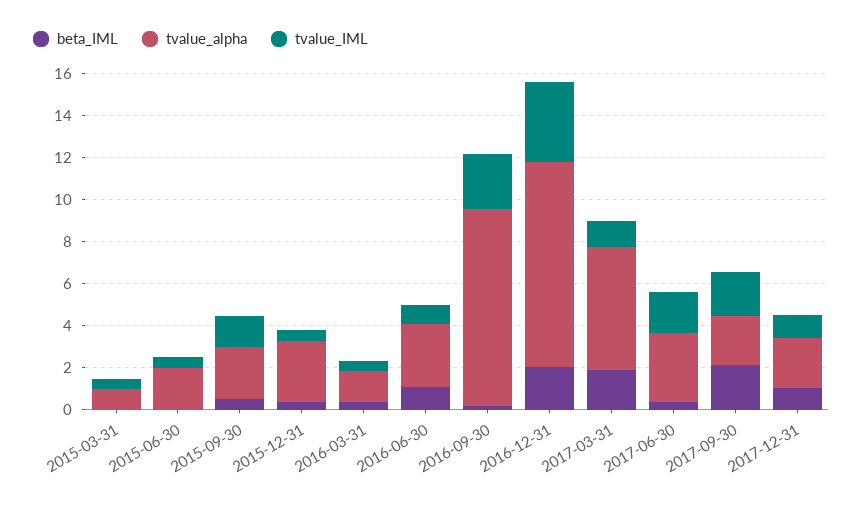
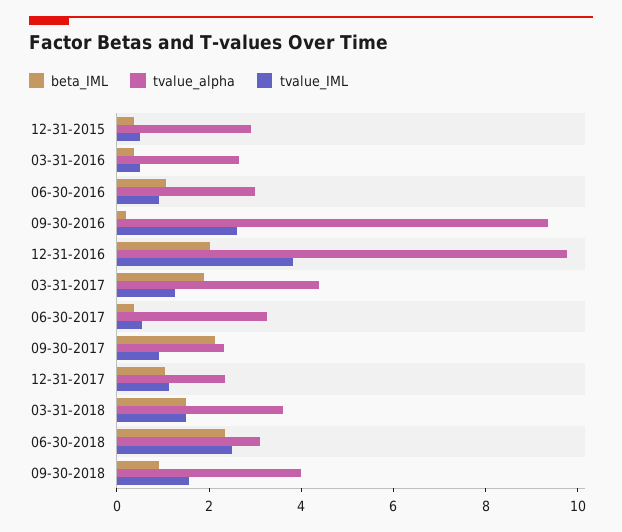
beta_IML, 2015-03-31: 0 -> none
tvalue_alpha, 2015-03-31: 1 -> none
tvalue_IML, 2015-03-31: 0.5 -> none
beta_IML, 2015-06-30: 0 -> none
tvalue_alpha, 2015-06-30: 2 -> none
tvalue_IML, 2015-06-30: 0.5 -> none
beta_IML, 2015-09-30: 0.5 -> none
tvalue_alpha, 2015-09-30: 2.5 -> none
tvalue_IML, 2015-09-30: 1.5 -> none
tvalue_alpha, 2016-03-31: 1.5 -> 2.5
tvalue_alpha, 2017-03-31: 6 -> 4.5
tvalue_IML, 2017-06-30: 2 -> 0.5
tvalue_IML, 2017-09-30: 2 -> 1
beta_IML, 03-31-2018: none -> 1.5
tvalue_alpha, 03-31-2018: none -> 3.5
tvalue_IML, 03-31-2018: none -> 1.5
beta_IML, 06-30-2018: none -> 2.5
tvalue_alpha, 06-30-2018: none -> 3
tvalue_IML, 06-30-2018: none -> 2.5
beta_IML, 09-30-2018: none -> 1
tvalue_alpha, 09-30-2018: none -> 4
tvalue_IML, 09-30-2018: none -> 1.5

